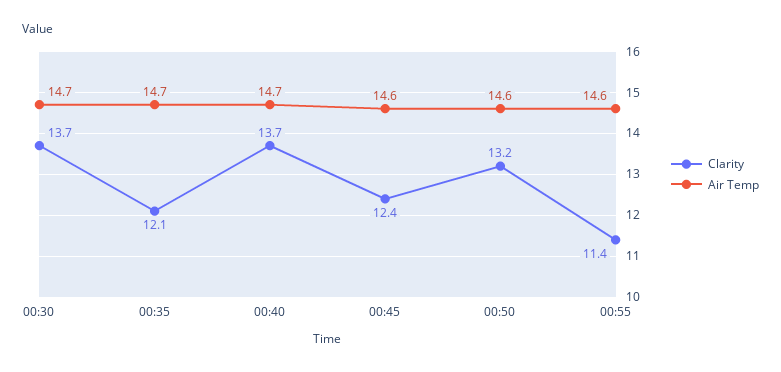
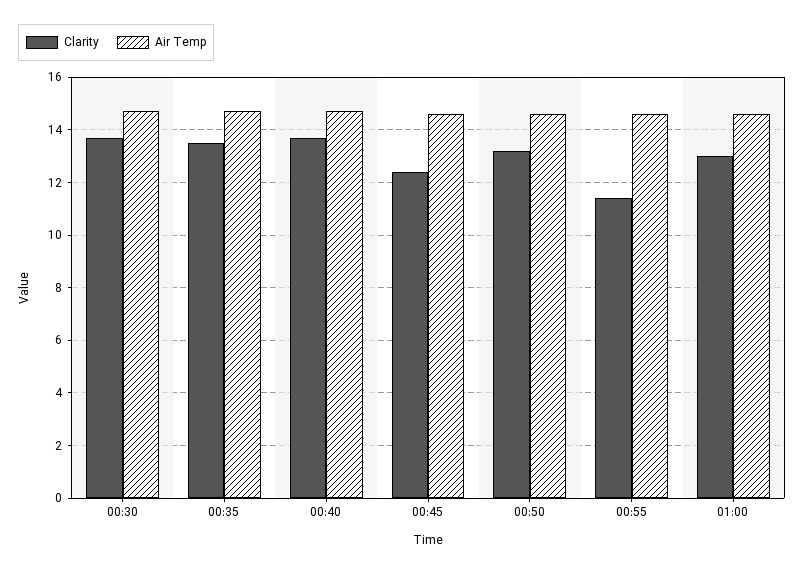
Clarity, 00:35: 12.1 -> 13.5
Clarity, 01:00: none -> 13
Air Temp, 01:00: none -> 14.5

